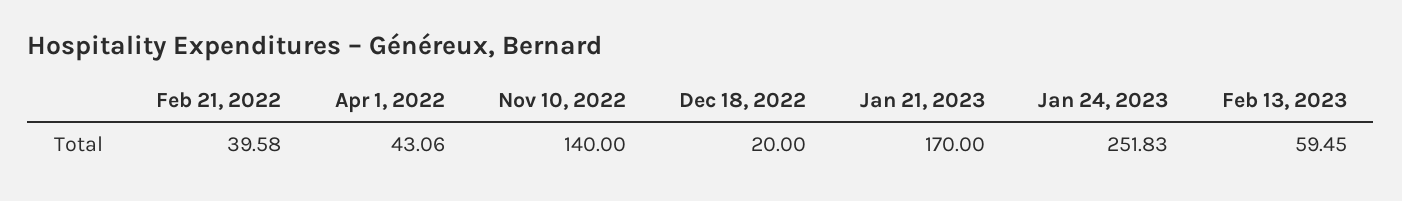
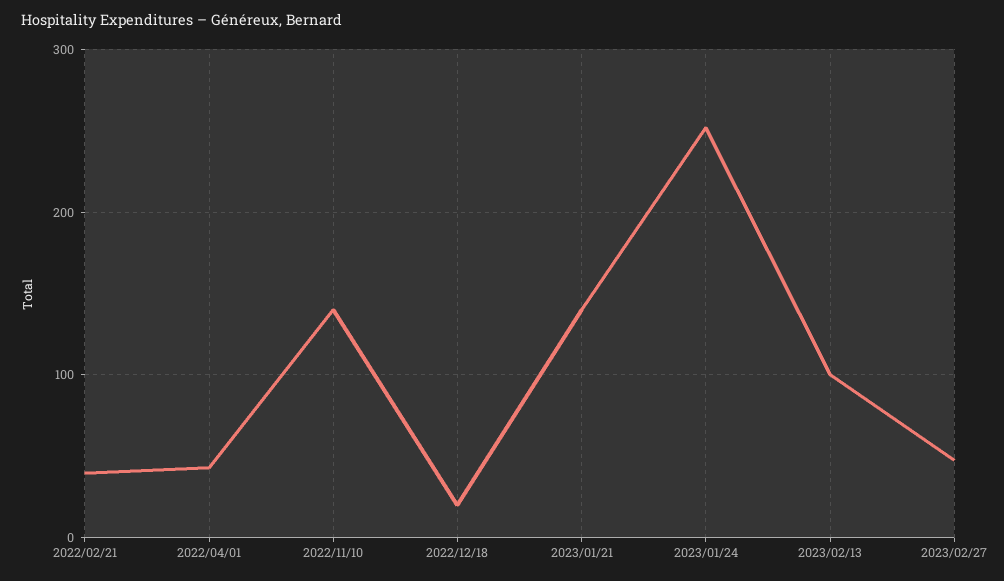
Jan 21, 2023: 170 -> 140
Feb 13, 2023: 59.45 -> 100
2023/02/27: none -> 50

